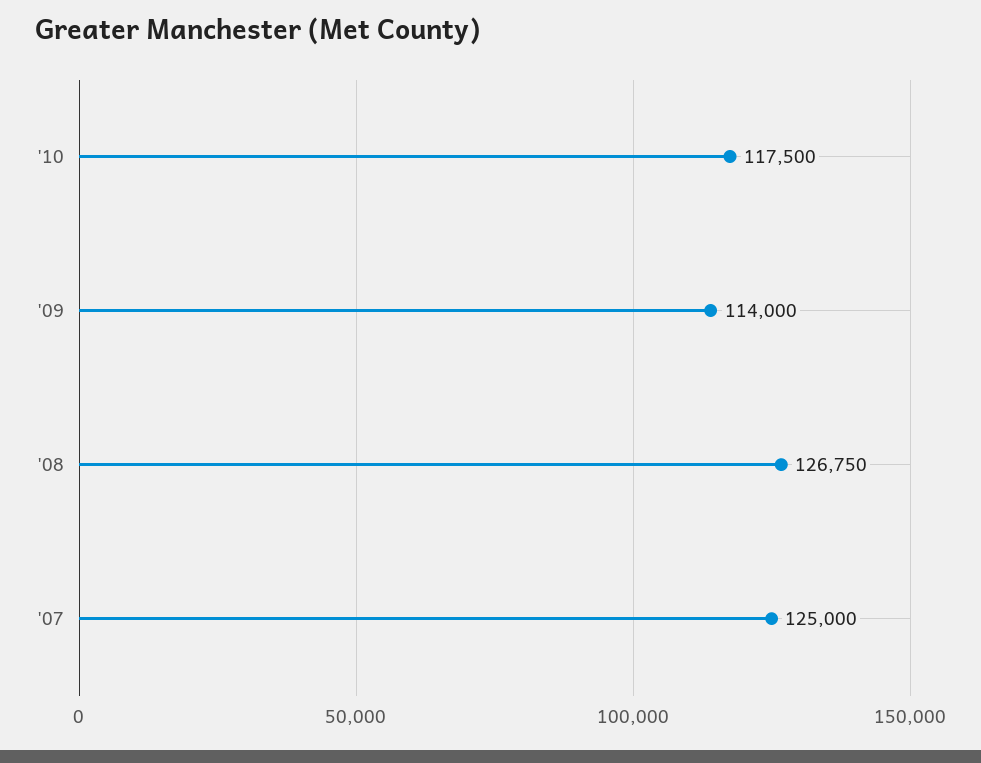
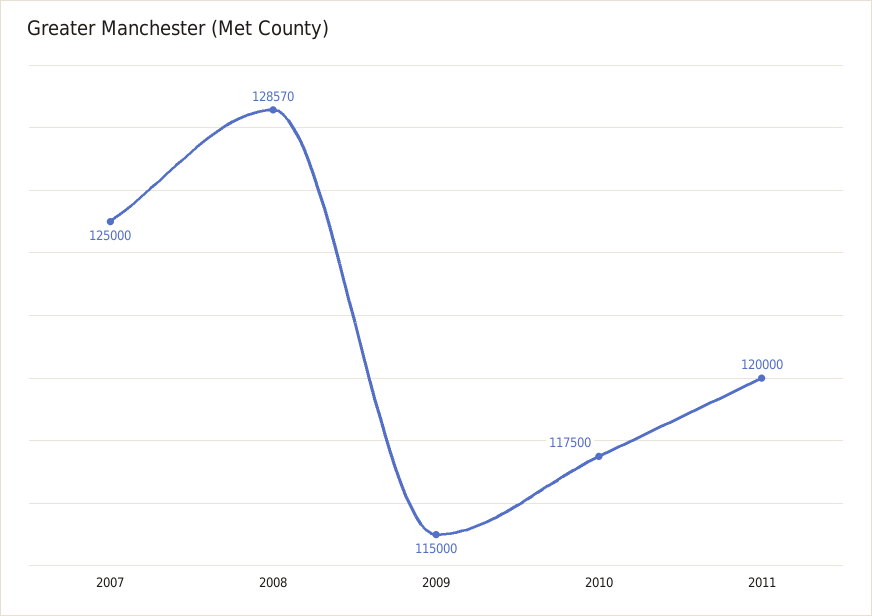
'09: 114000 -> 115000
'08: 126750 -> 128570
2011: none -> 120000

